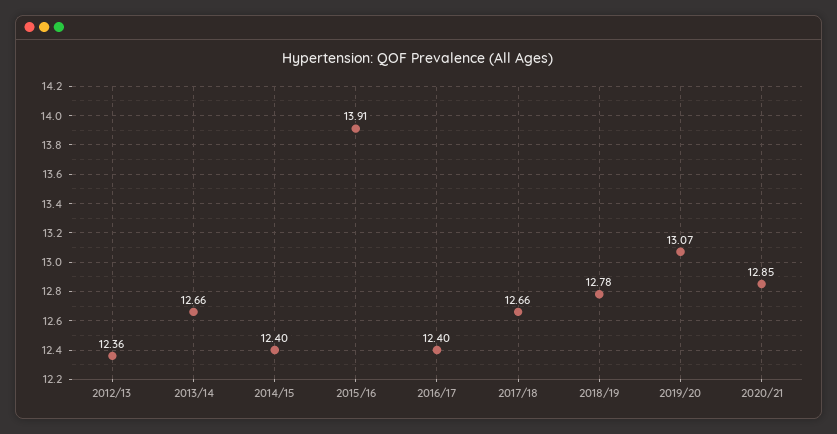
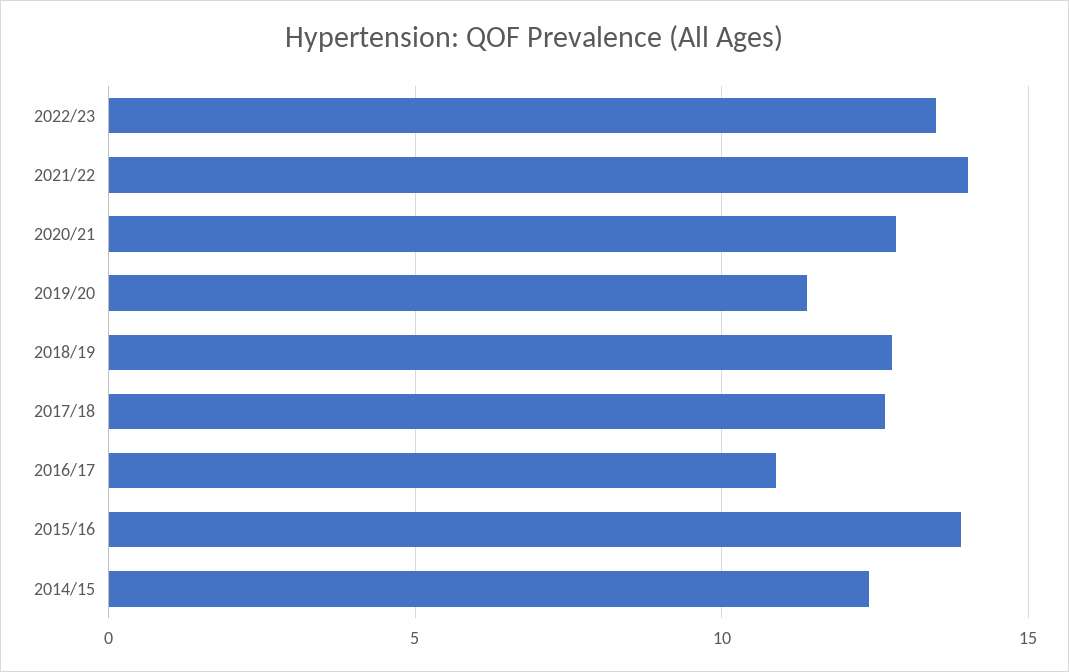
2012/13: 12.36 -> none
2013/14: 12.66 -> none
2016/17: 12.4 -> 11
2019/20: 13.07 -> 11.5
2022/23: none -> 13.5
2021/22: none -> 14

